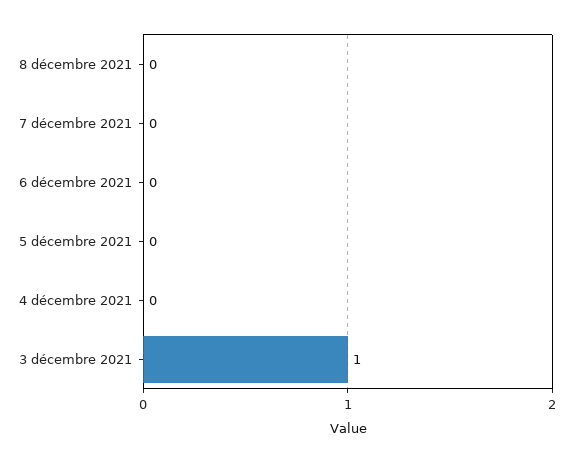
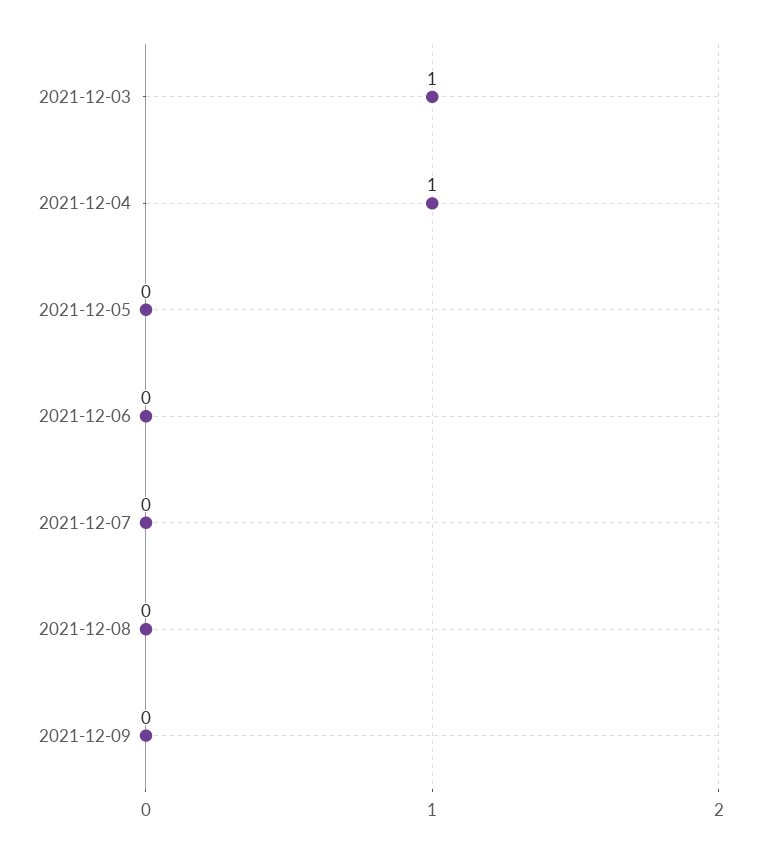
4 décembre 2021: 0 -> 1
2021-12-09: none -> 0

